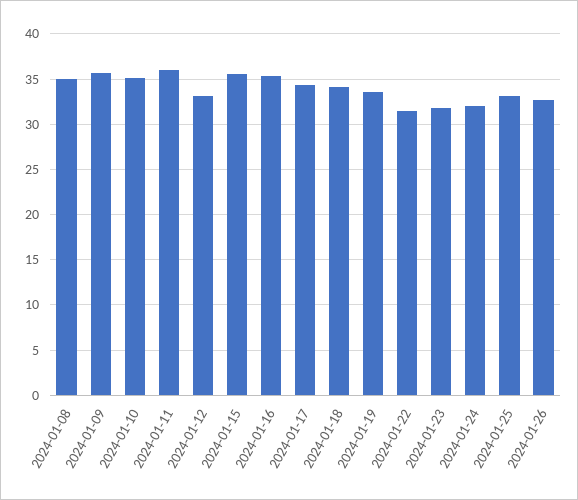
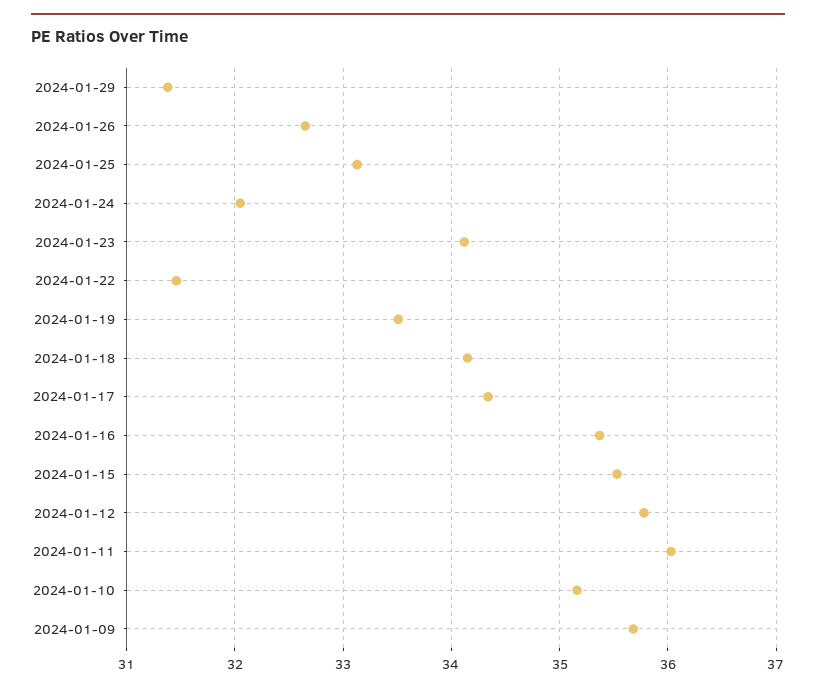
2024-01-08: 35 -> none
2024-01-12: 33 -> 35.8
2024-01-23: 32 -> 34.1
2024-01-29: none -> 31.4

